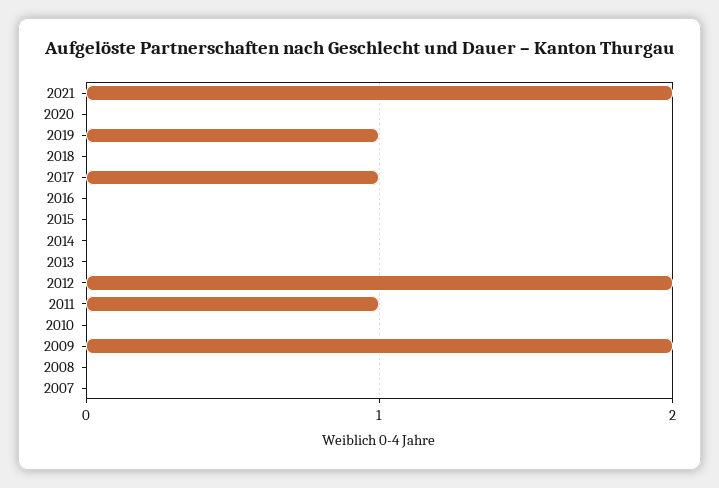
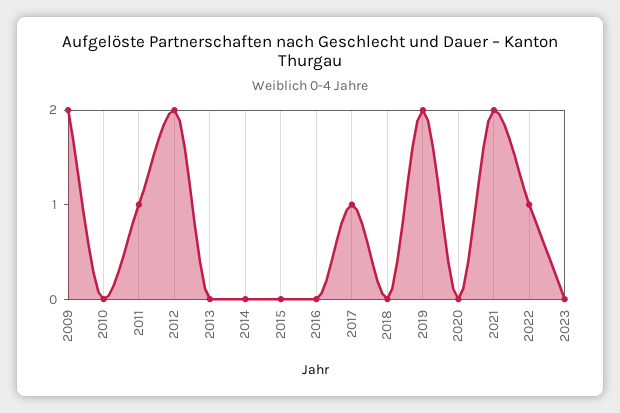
2019: 1 -> 2
2008: 0 -> none
2007: 0 -> none
2022: none -> 1
2023: none -> 0

